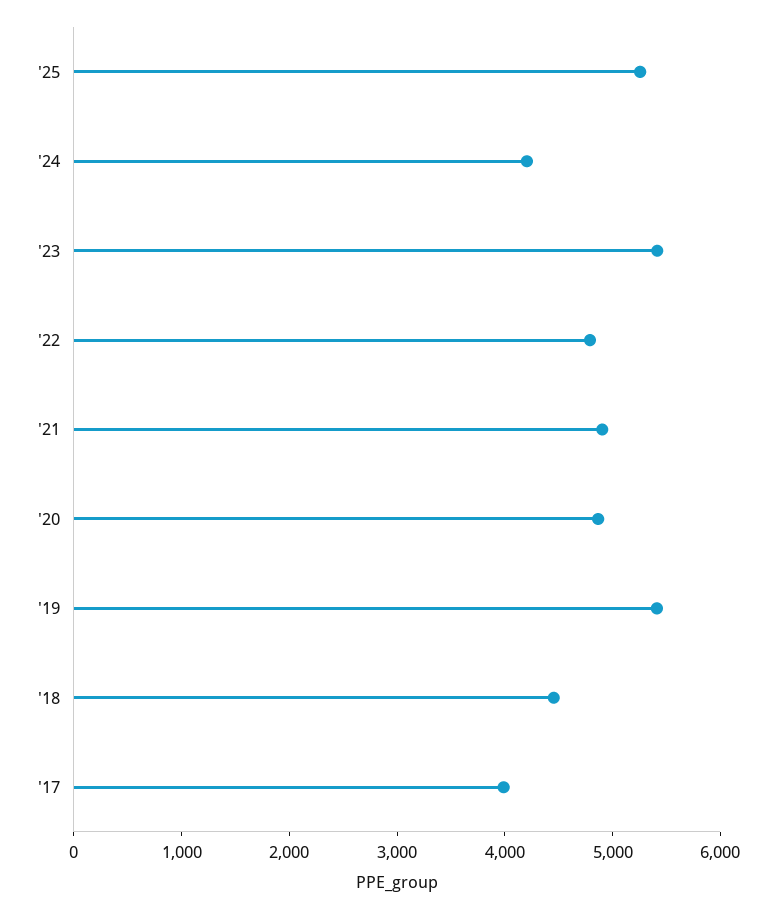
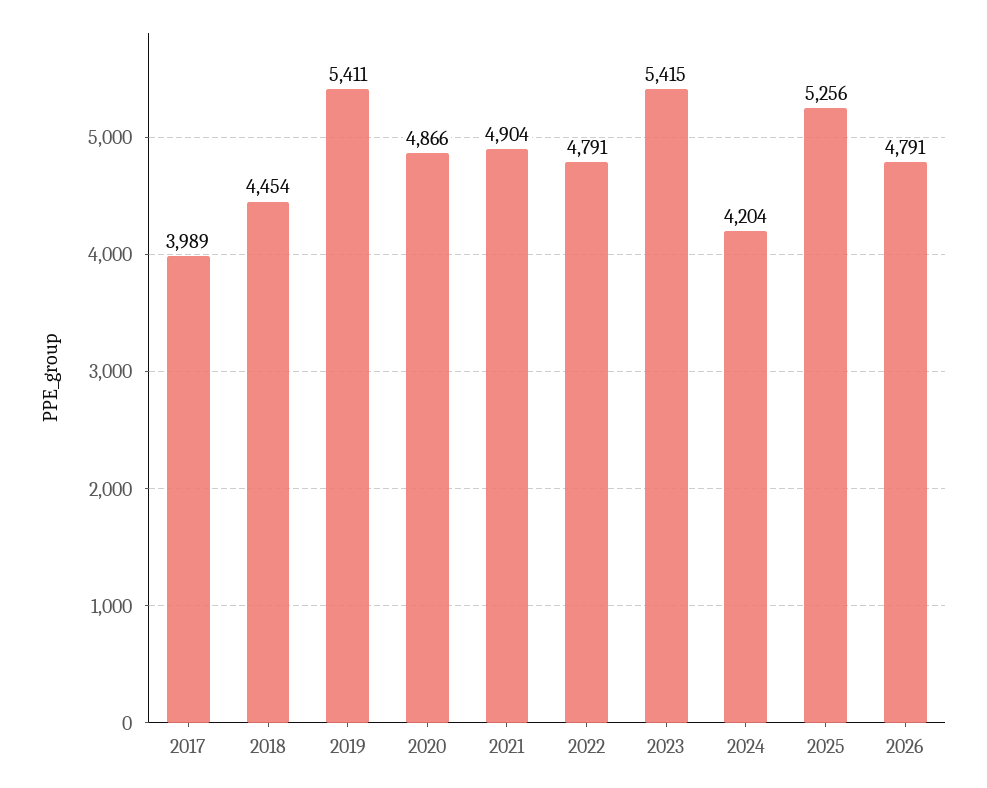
2026: none -> 4791

